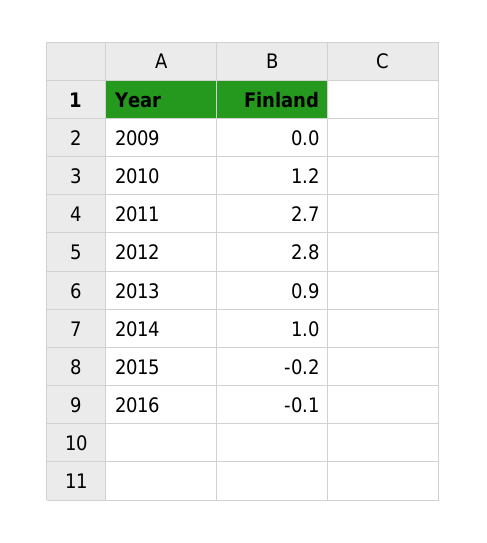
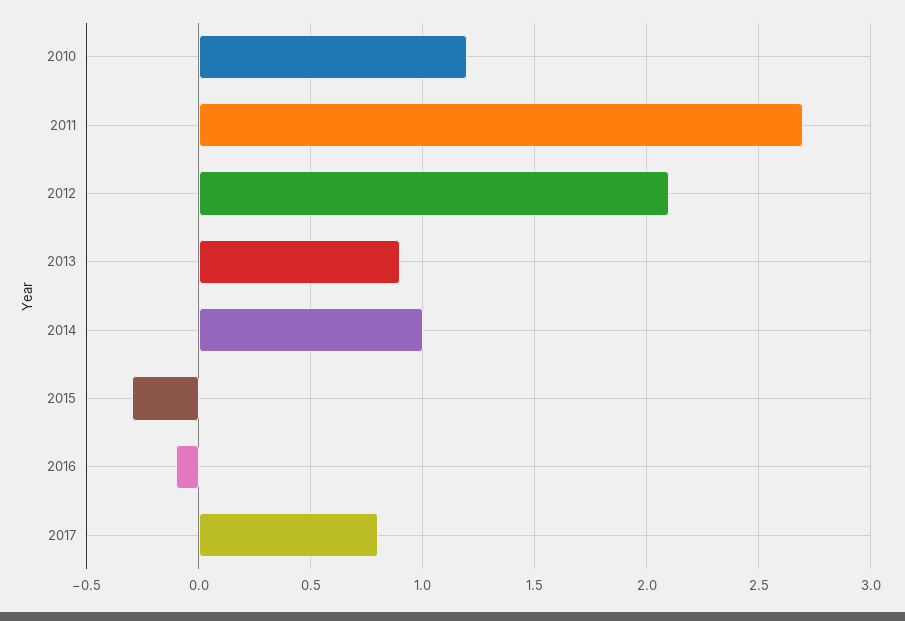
2009: 0 -> none
2012: 2.8 -> 2.1
2015: -0.2 -> -0.3
2017: none -> 0.8

